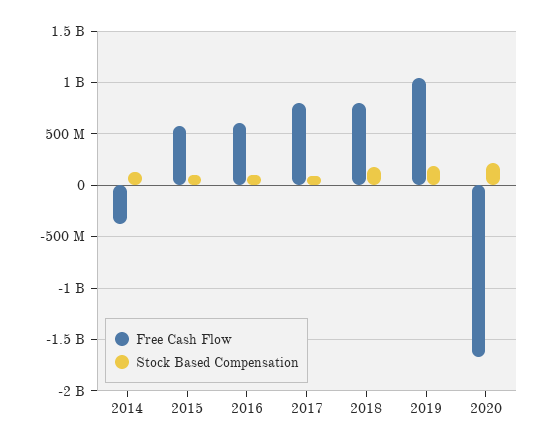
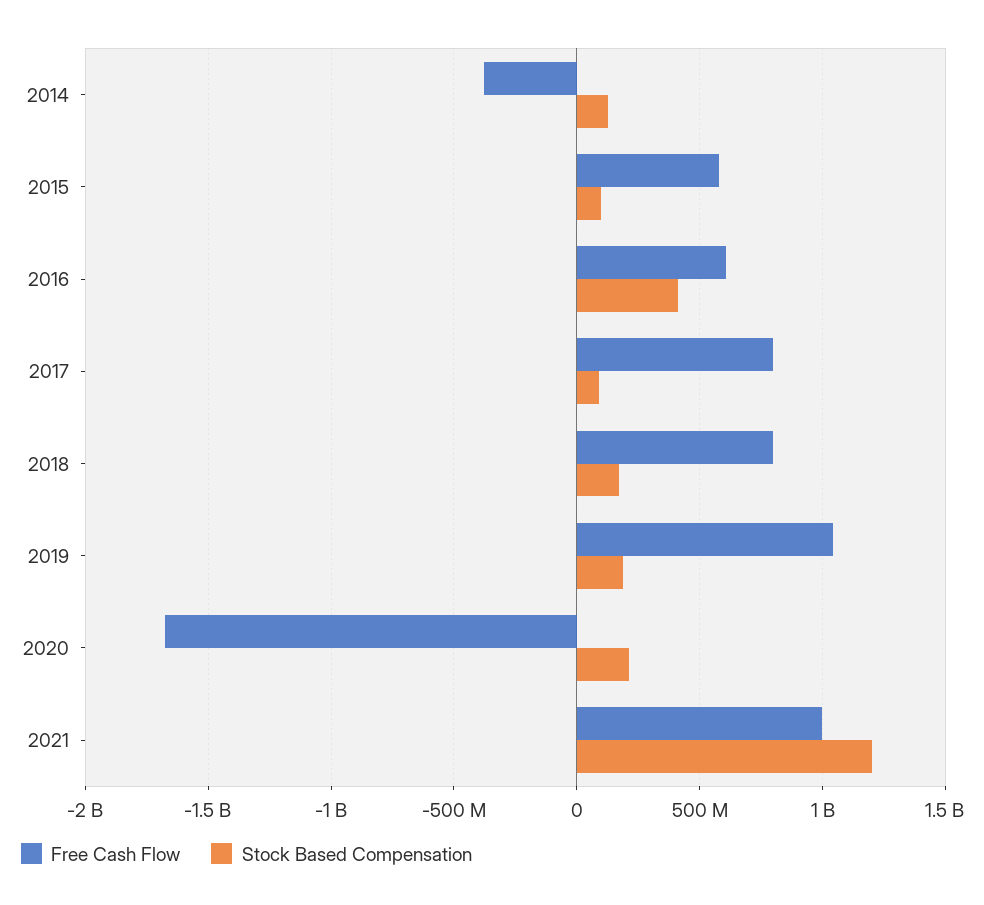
Stock Based Compensation, 2016: 100000000 -> 400000000
Free Cash Flow, 2021: none -> 1000000000
Stock Based Compensation, 2021: none -> 1200000000

